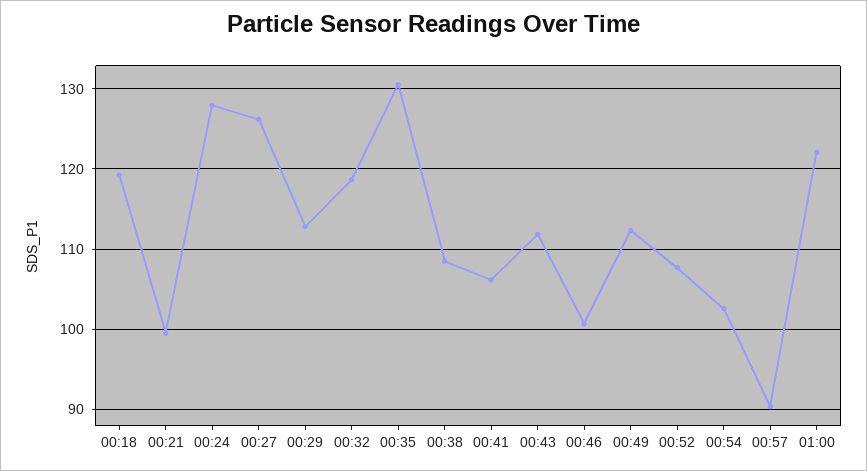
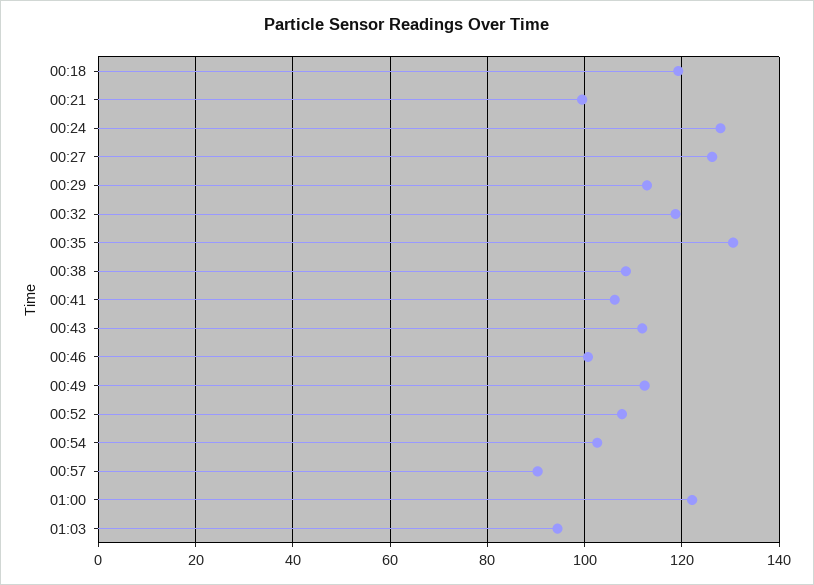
01:03: none -> 94

